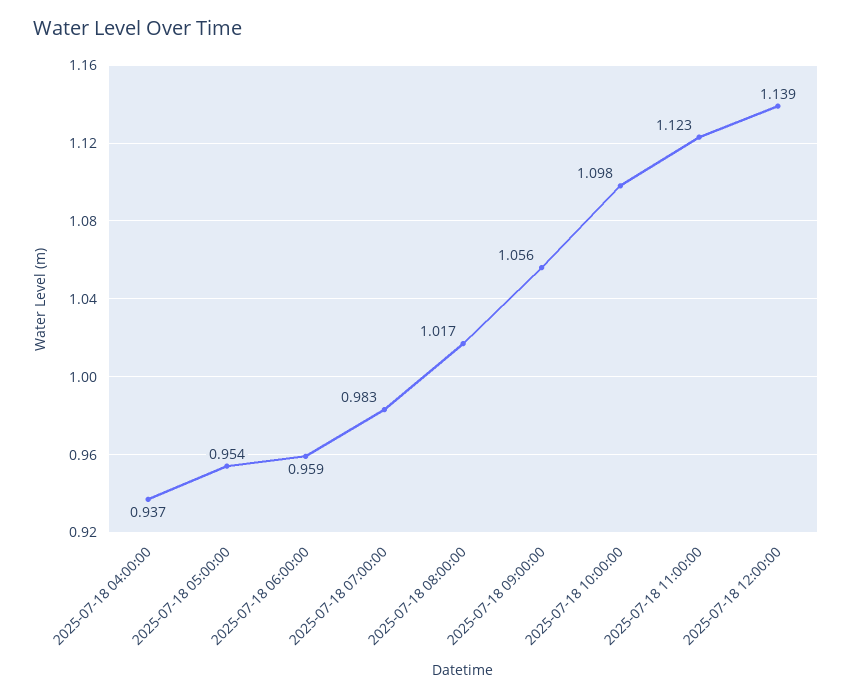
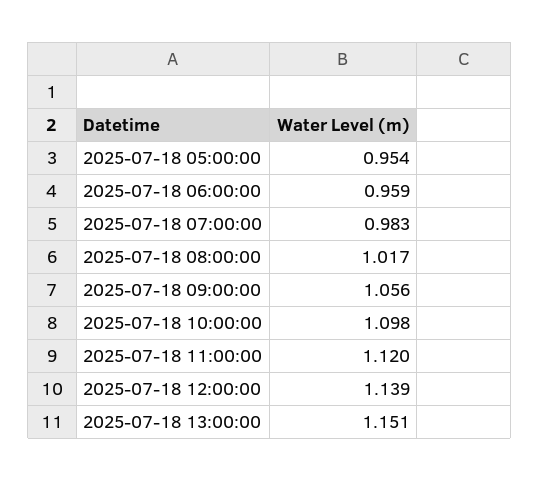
2025-07-18 04:00:00: 0.937 -> none
2025-07-18 11:00:00: 1.123 -> 1.12
2025-07-18 13:00:00: none -> 1.151

